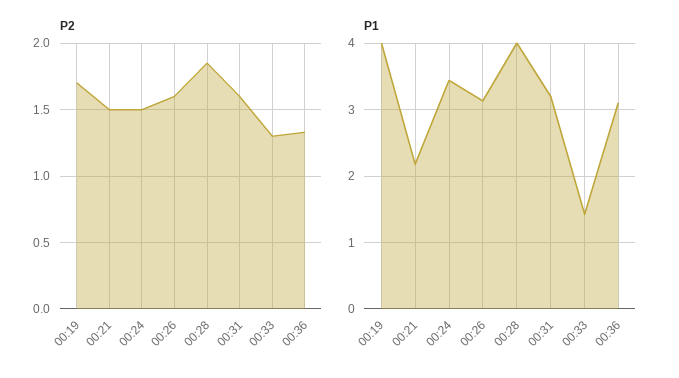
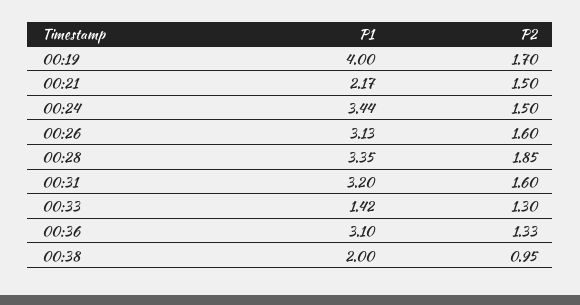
P1, 00:28: 4 -> 3.35
P1, 00:38: none -> 2
P2, 00:38: none -> 0.95

